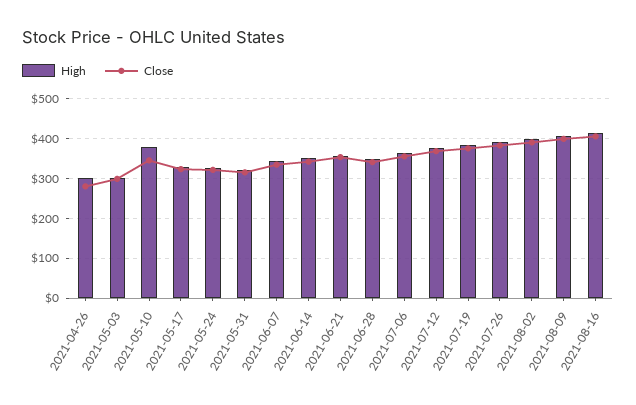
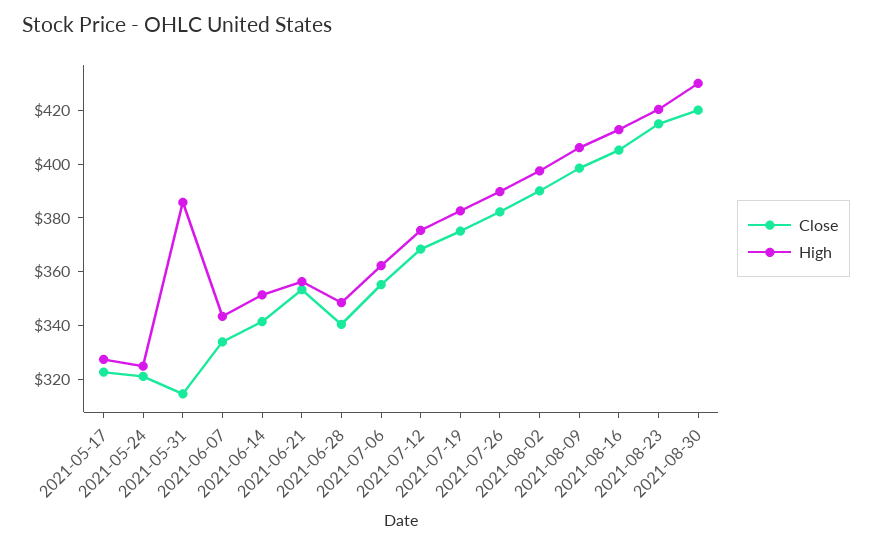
High, 2021-04-26: 300 -> none
Close, 2021-04-26: 280 -> none
High, 2021-05-03: 300 -> none
Close, 2021-05-03: 300 -> none
High, 2021-05-10: 380 -> none
Close, 2021-05-10: 340 -> none
High, 2021-05-31: 320 -> 385
Close, 2021-08-23: none -> 415
High, 2021-08-23: none -> 420
Close, 2021-08-30: none -> 420
High, 2021-08-30: none -> 430

